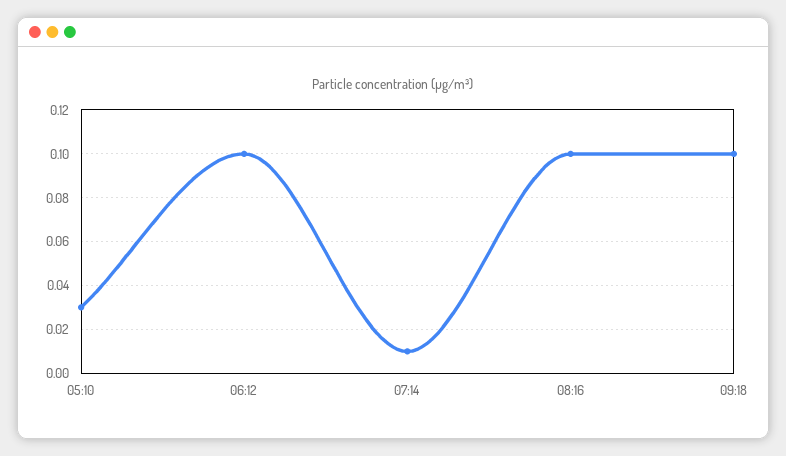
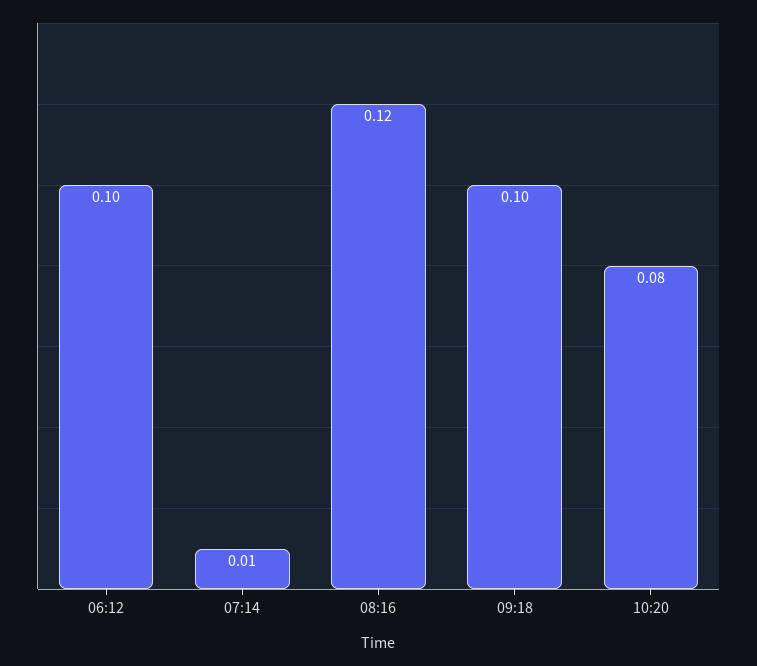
05:10: 0.03 -> none
08:16: 0.1 -> 0.12
10:20: none -> 0.08

